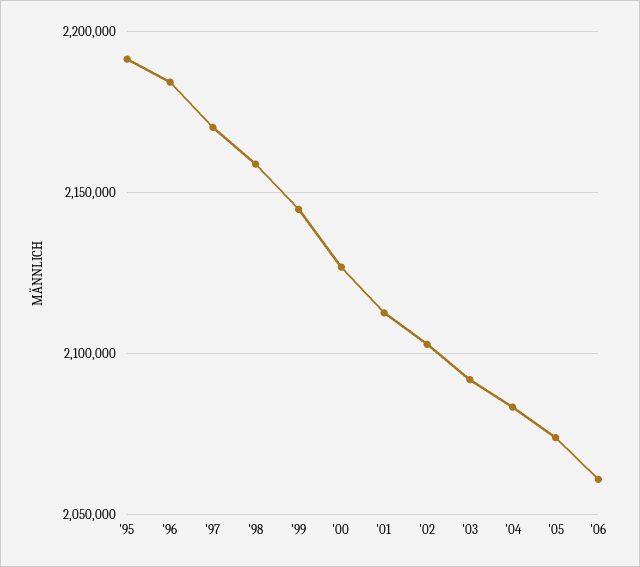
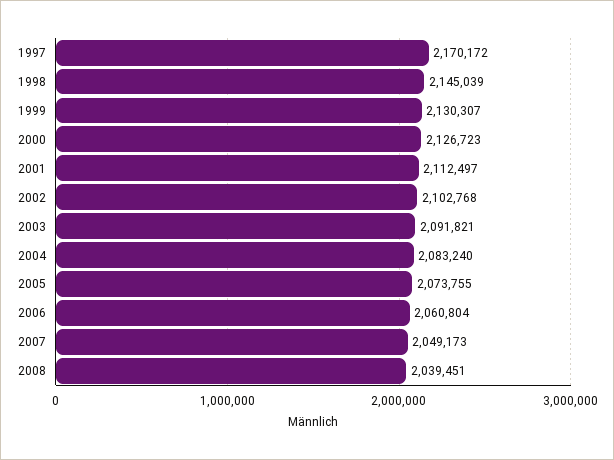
'95: 2190000 -> none
'96: 2185000 -> none
'98: 2160000 -> 2145039
'99: 2145000 -> 2130307
2007: none -> 2049173
2008: none -> 2039451

